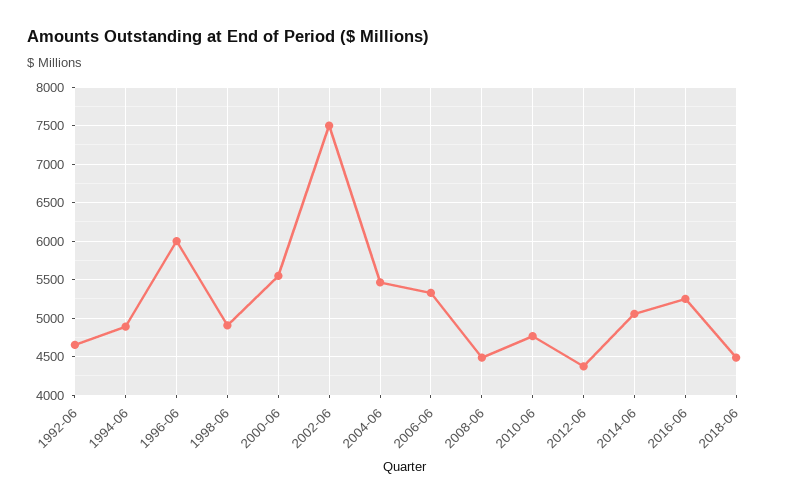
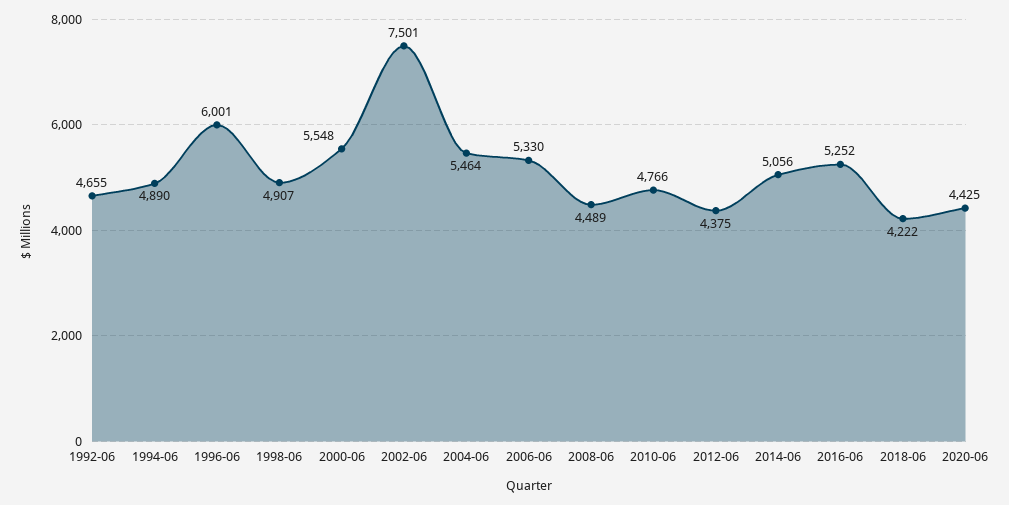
2018-06: 4500 -> 4222
2020-06: none -> 4425

